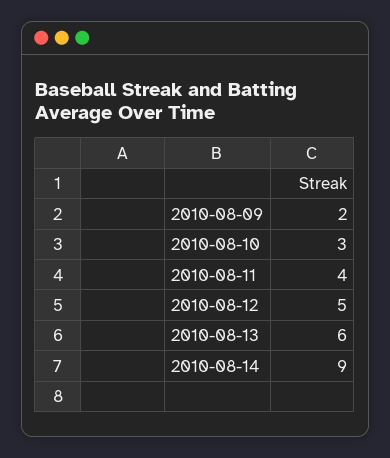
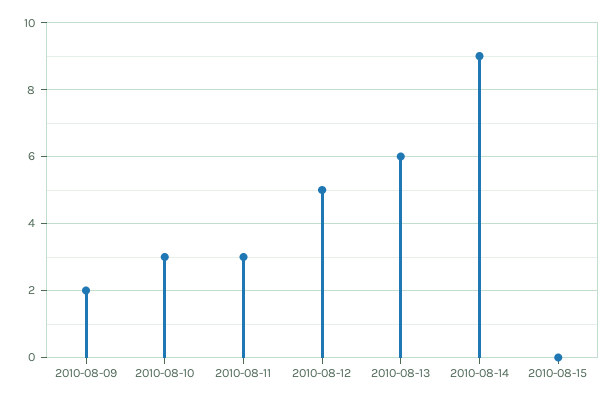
2010-08-11: 4 -> 3
2010-08-15: none -> 0

